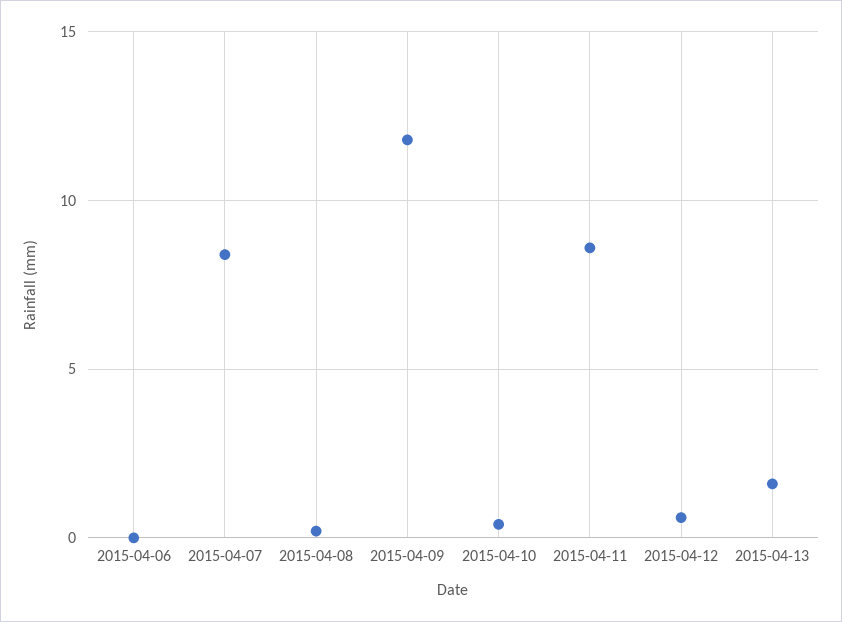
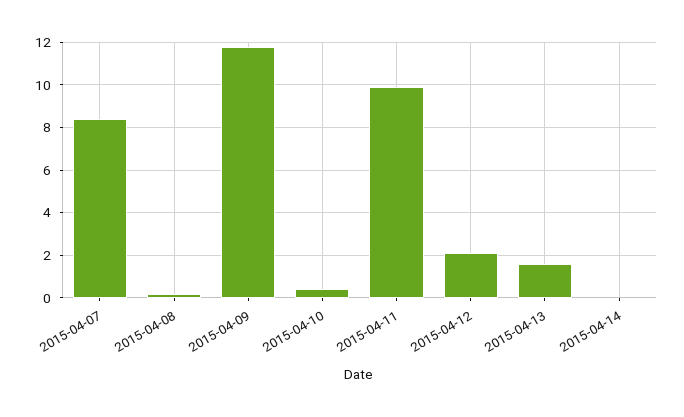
2015-04-06: 0 -> none
2015-04-11: 8.5 -> 10
2015-04-12: 0.5 -> 2
2015-04-14: none -> 0

